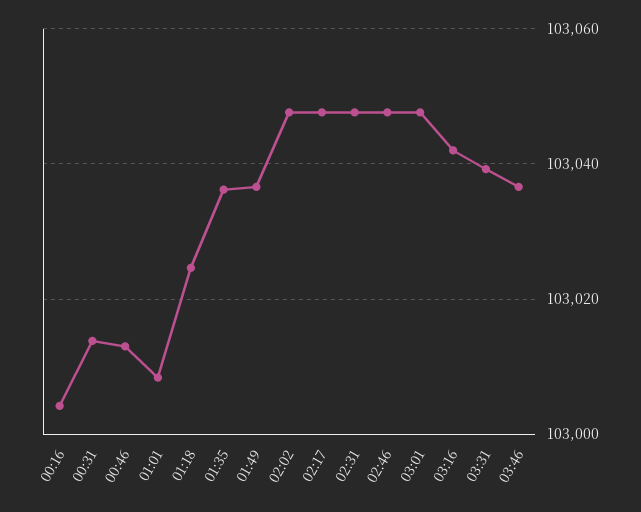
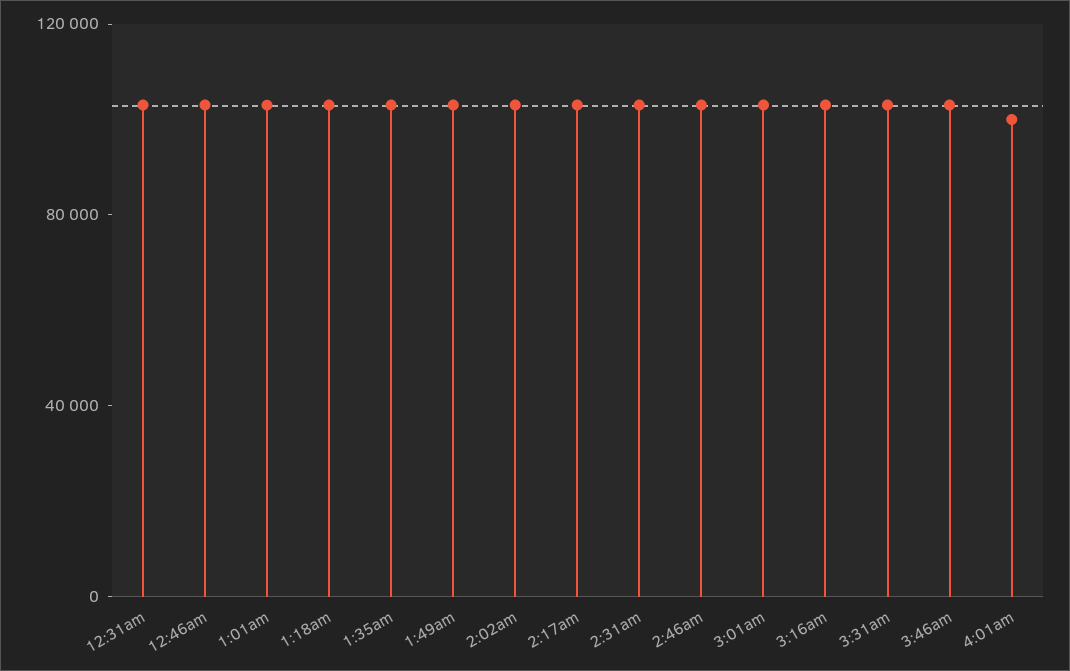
00:16: 103004 -> none
4:01am: none -> 100000

